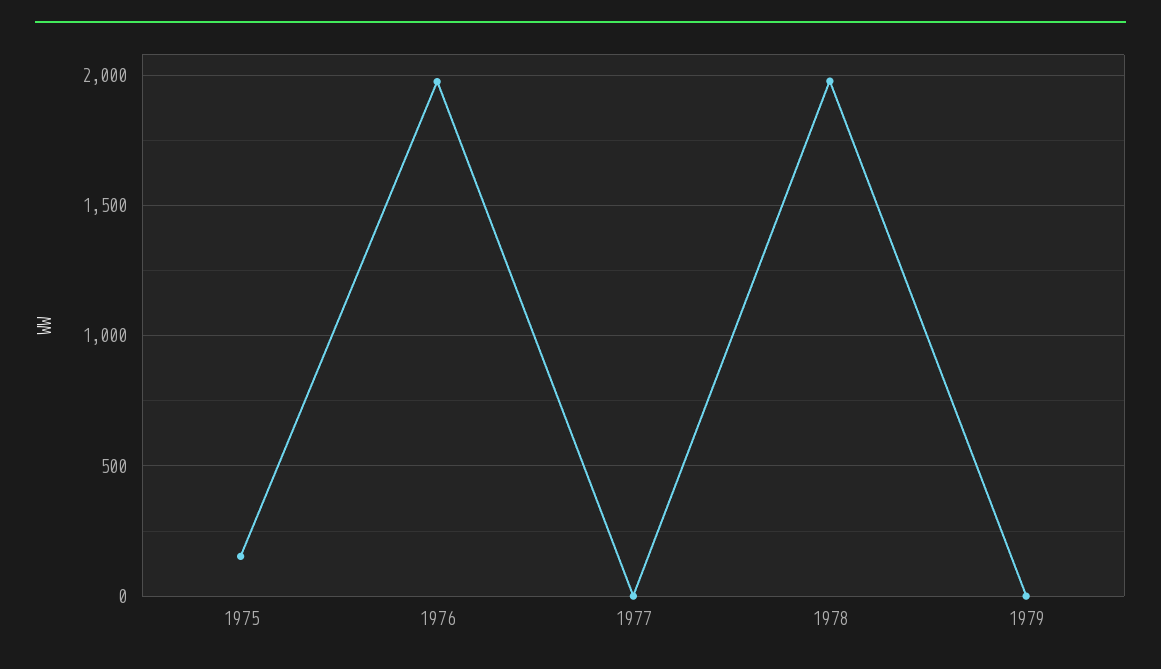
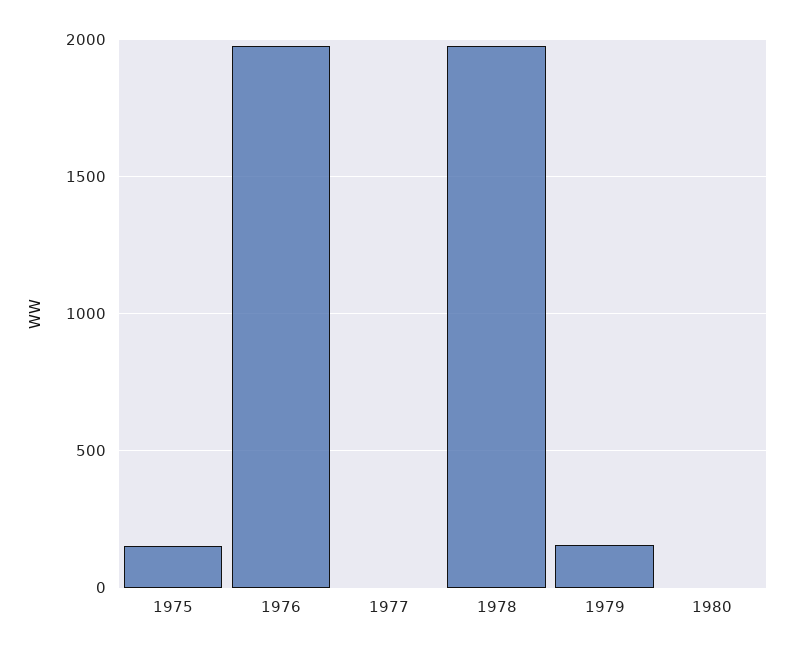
1979: 0 -> 150
1980: none -> 0

